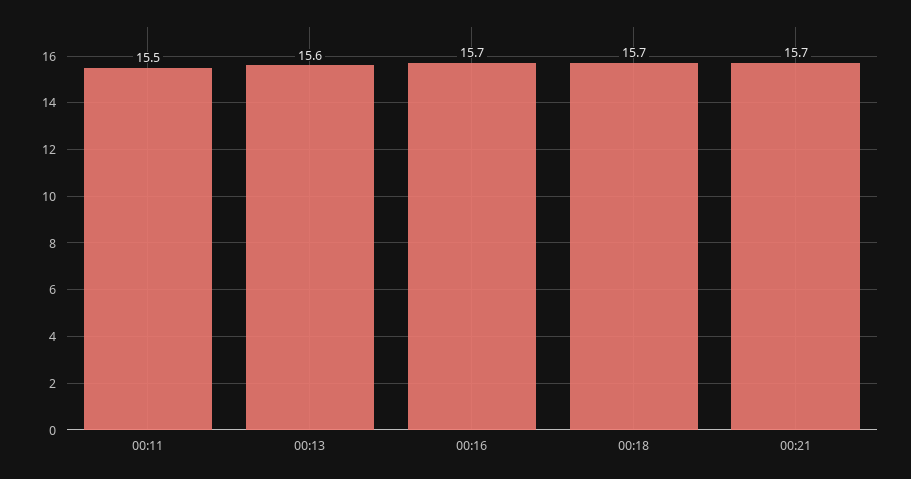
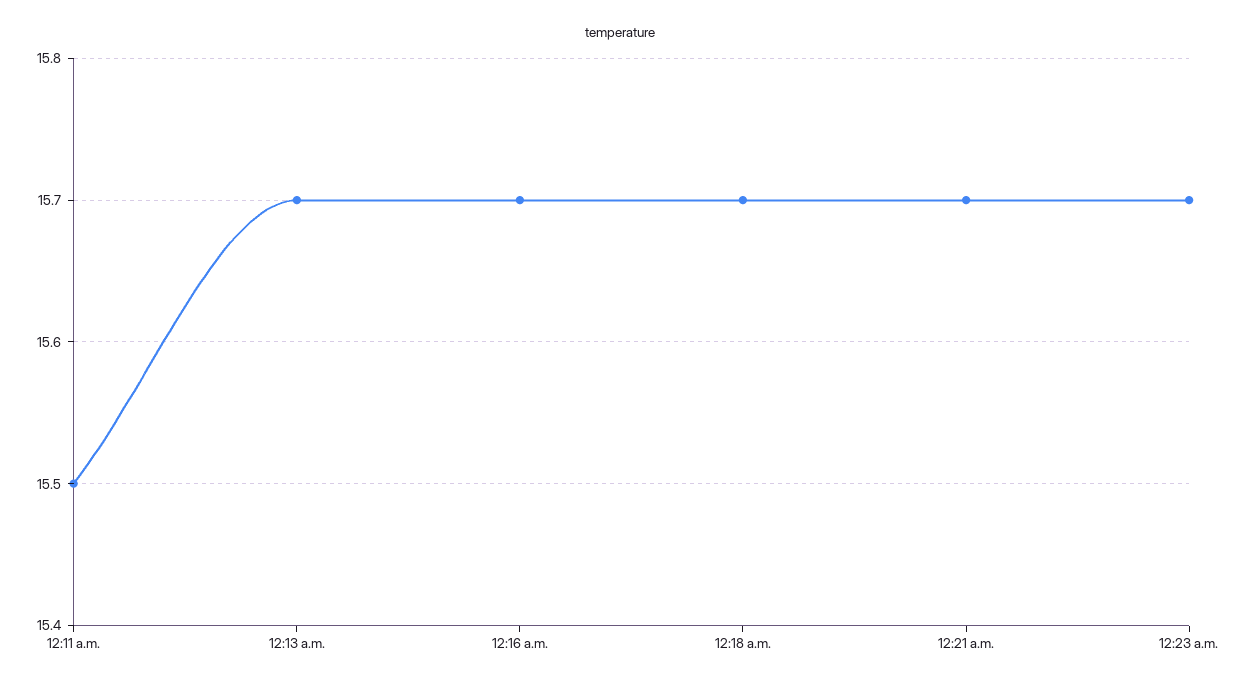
00:13: 15.6 -> 15.7
12:23 a.m.: none -> 15.7

